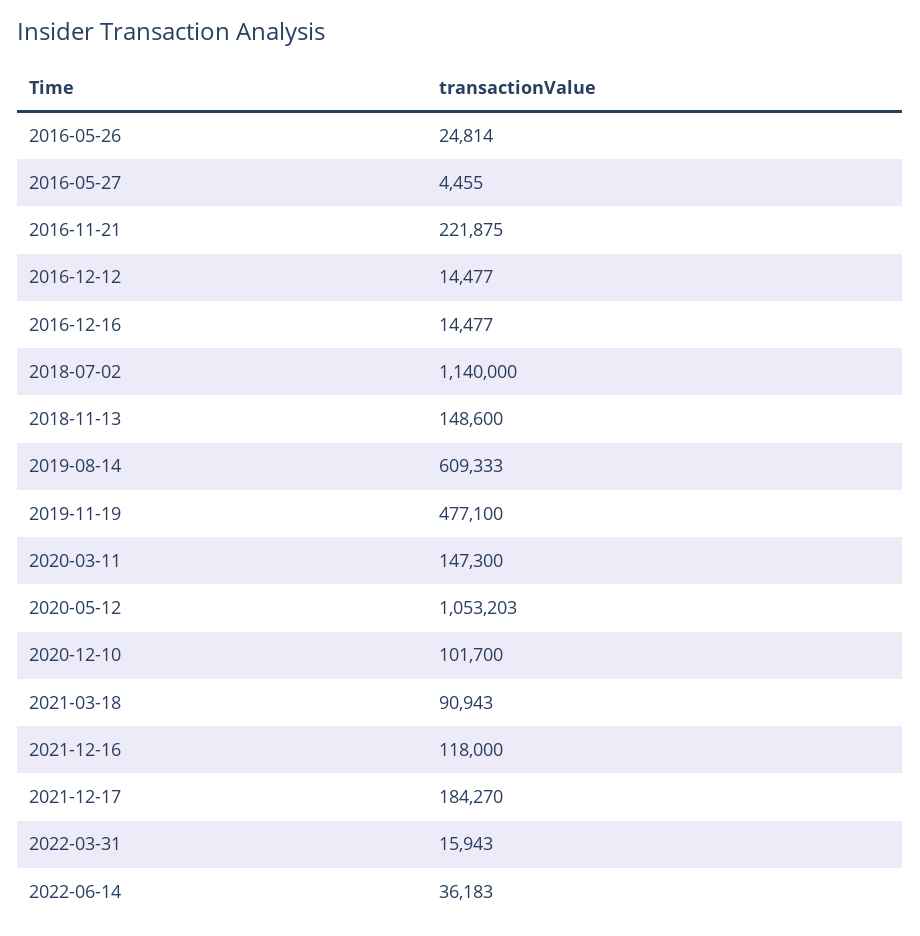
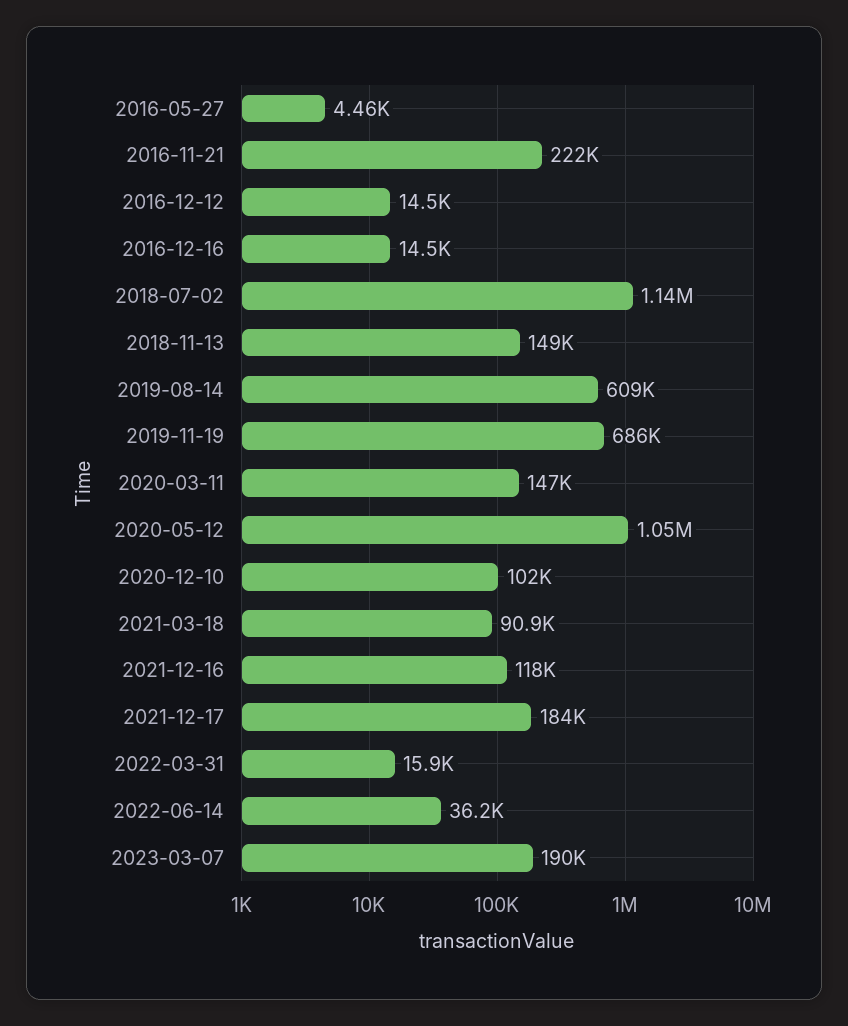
2016-05-26: 24814 -> none
2019-11-19: 477100 -> 686000
2023-03-07: none -> 190000

